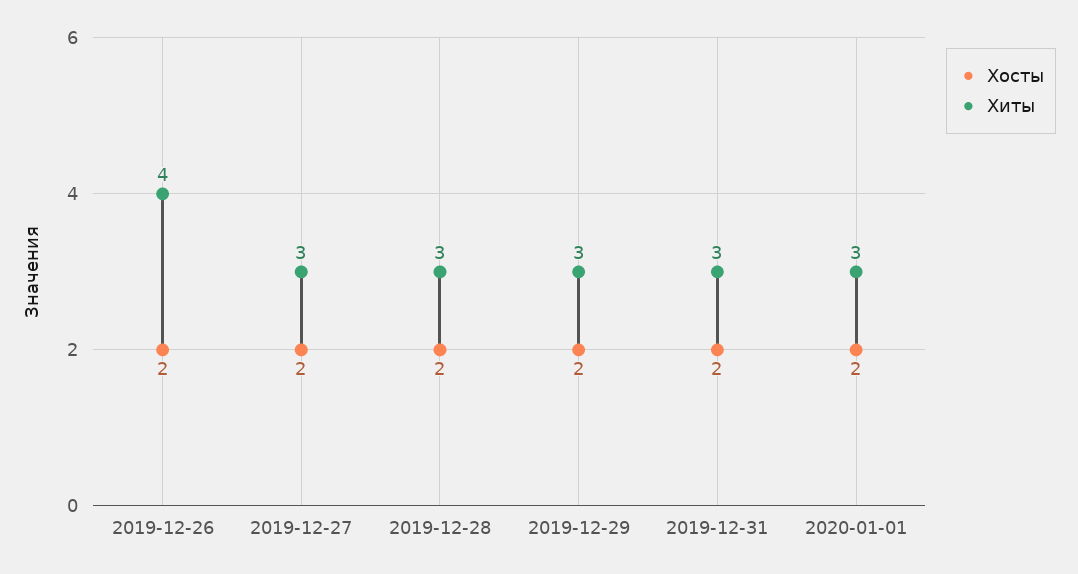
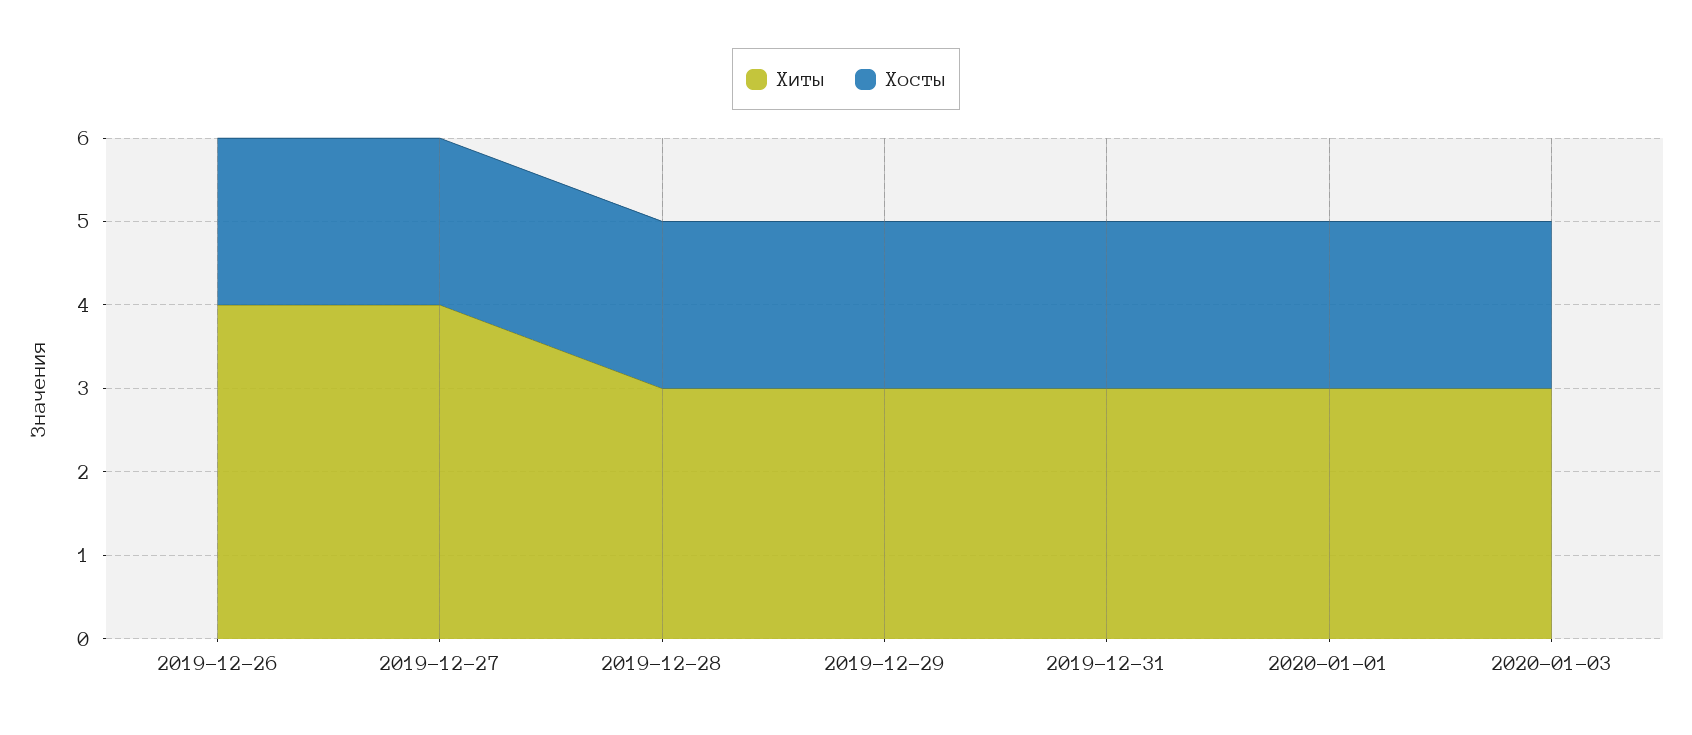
Хиты, 2019-12-27: 3 -> 4
Хиты, 2020-01-03: none -> 3
Хосты, 2020-01-03: none -> 2

